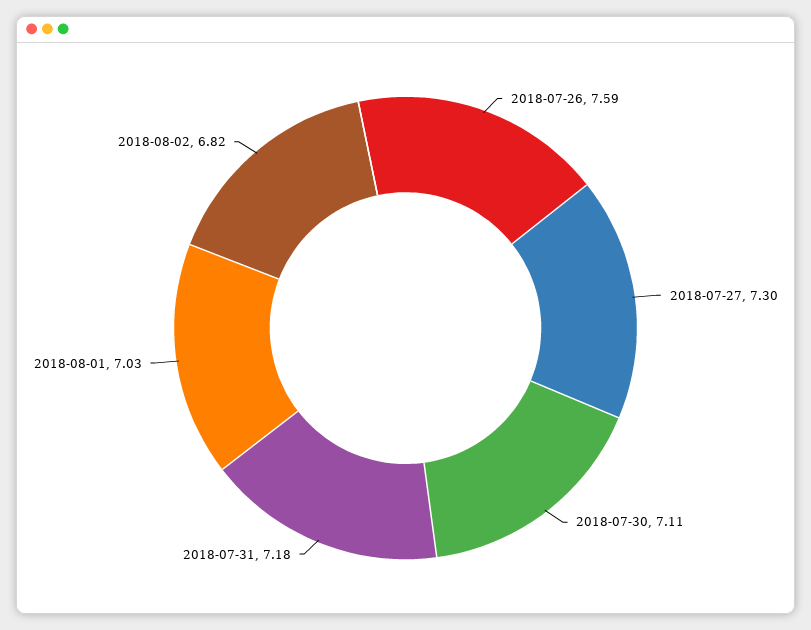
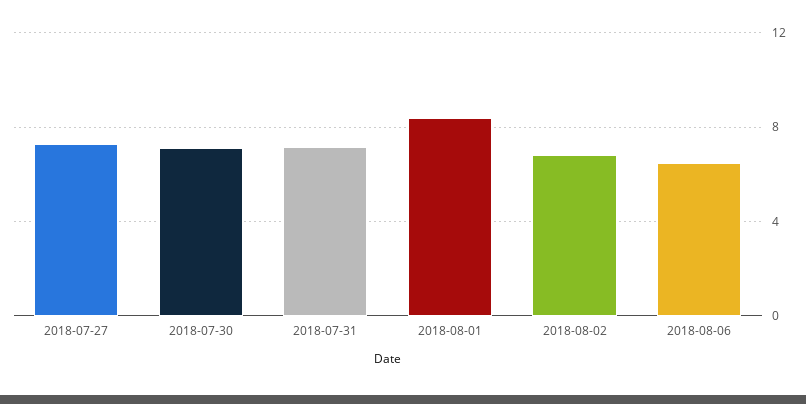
2018-07-26: 7.59 -> none
2018-08-01: 7.03 -> 8.5
2018-08-06: none -> 6.5

